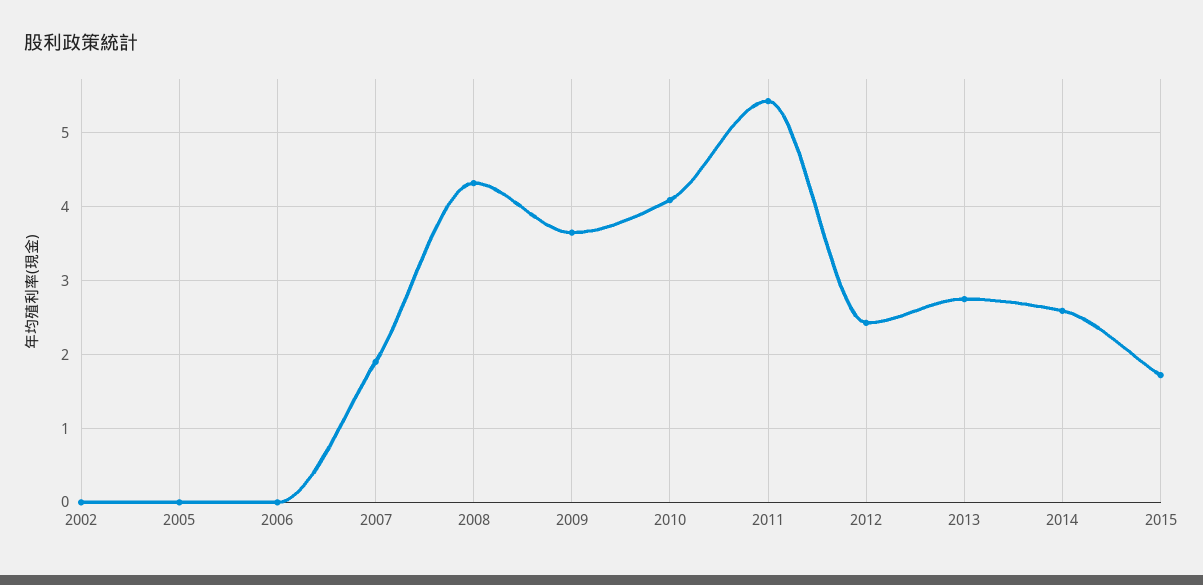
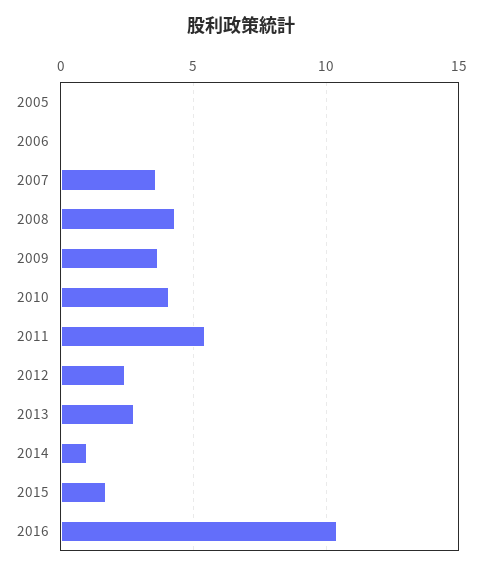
2002: 0 -> none
2007: 1.9 -> 3.5
2014: 2.6 -> 1
2016: none -> 10.5

